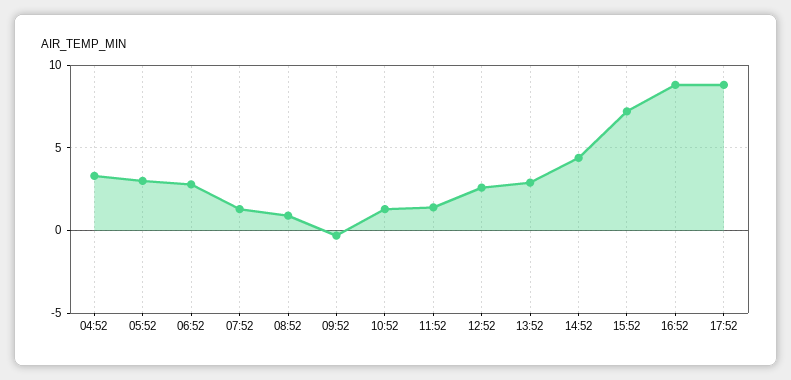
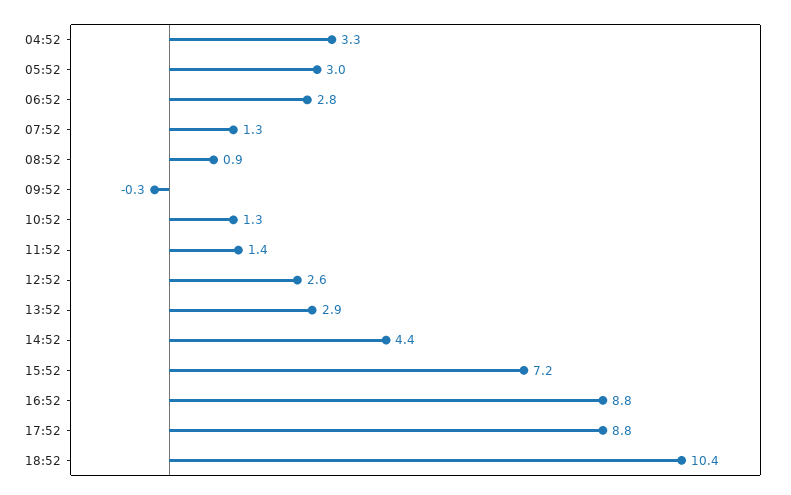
18:52: none -> 10.4

